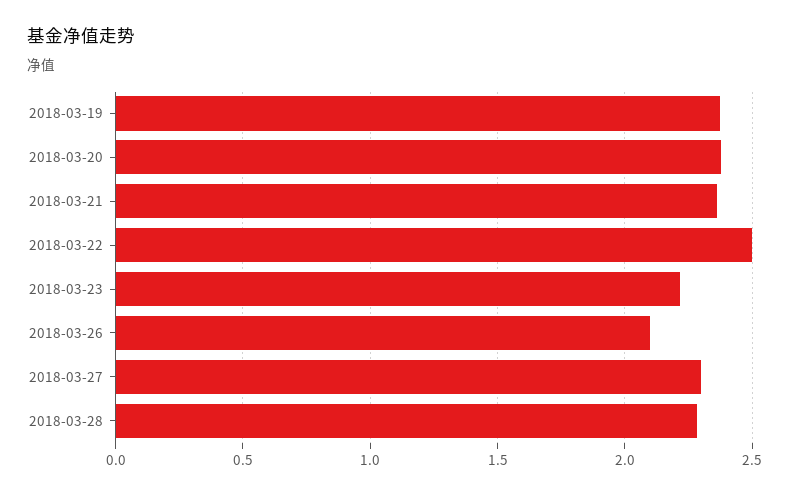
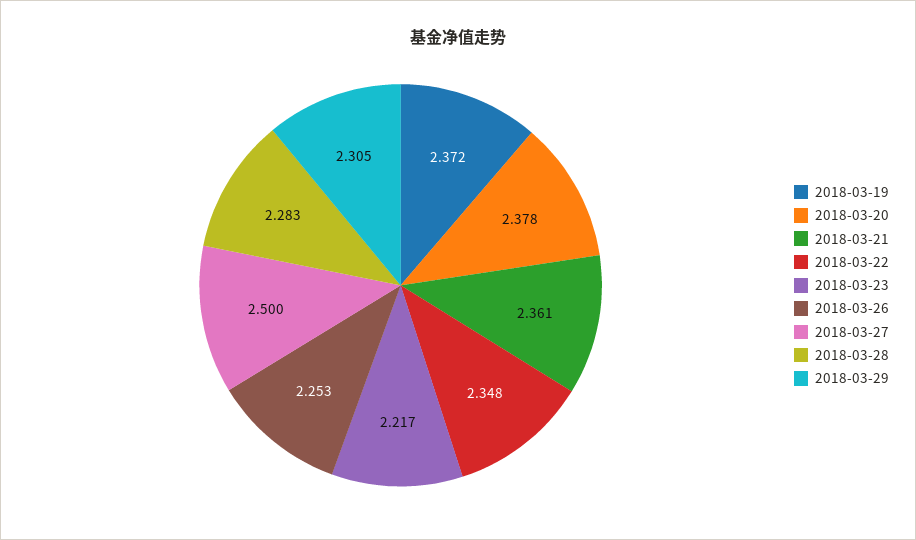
2018-03-22: 2.5 -> 2.348
2018-03-26: 2.1 -> 2.253
2018-03-27: 2.3 -> 2.5
2018-03-29: none -> 2.305

